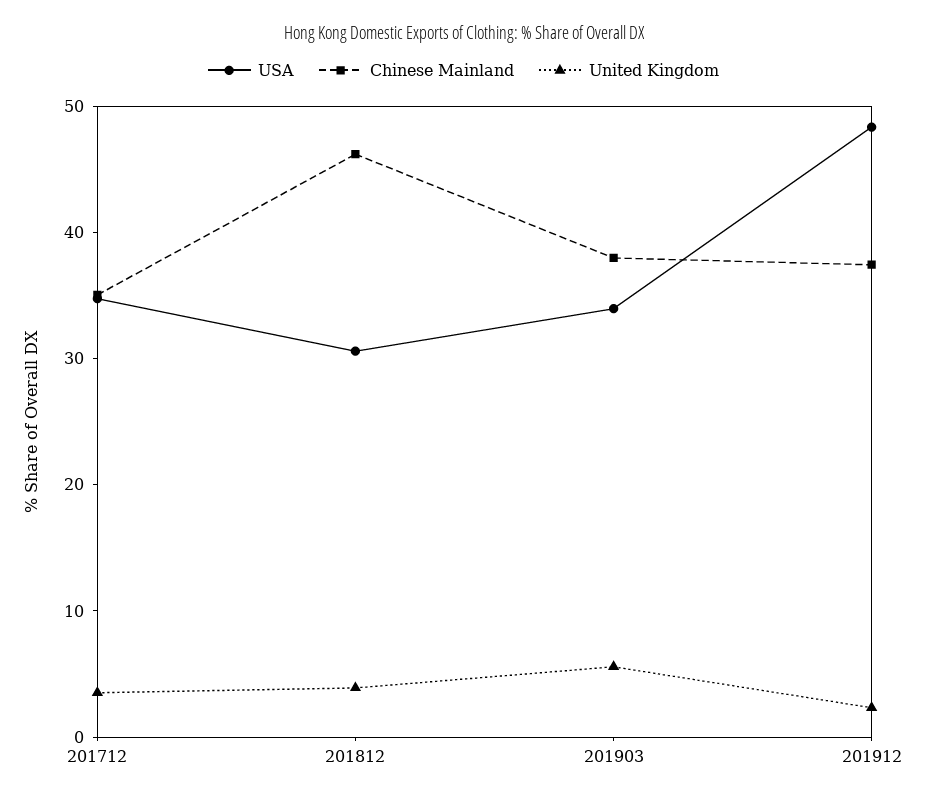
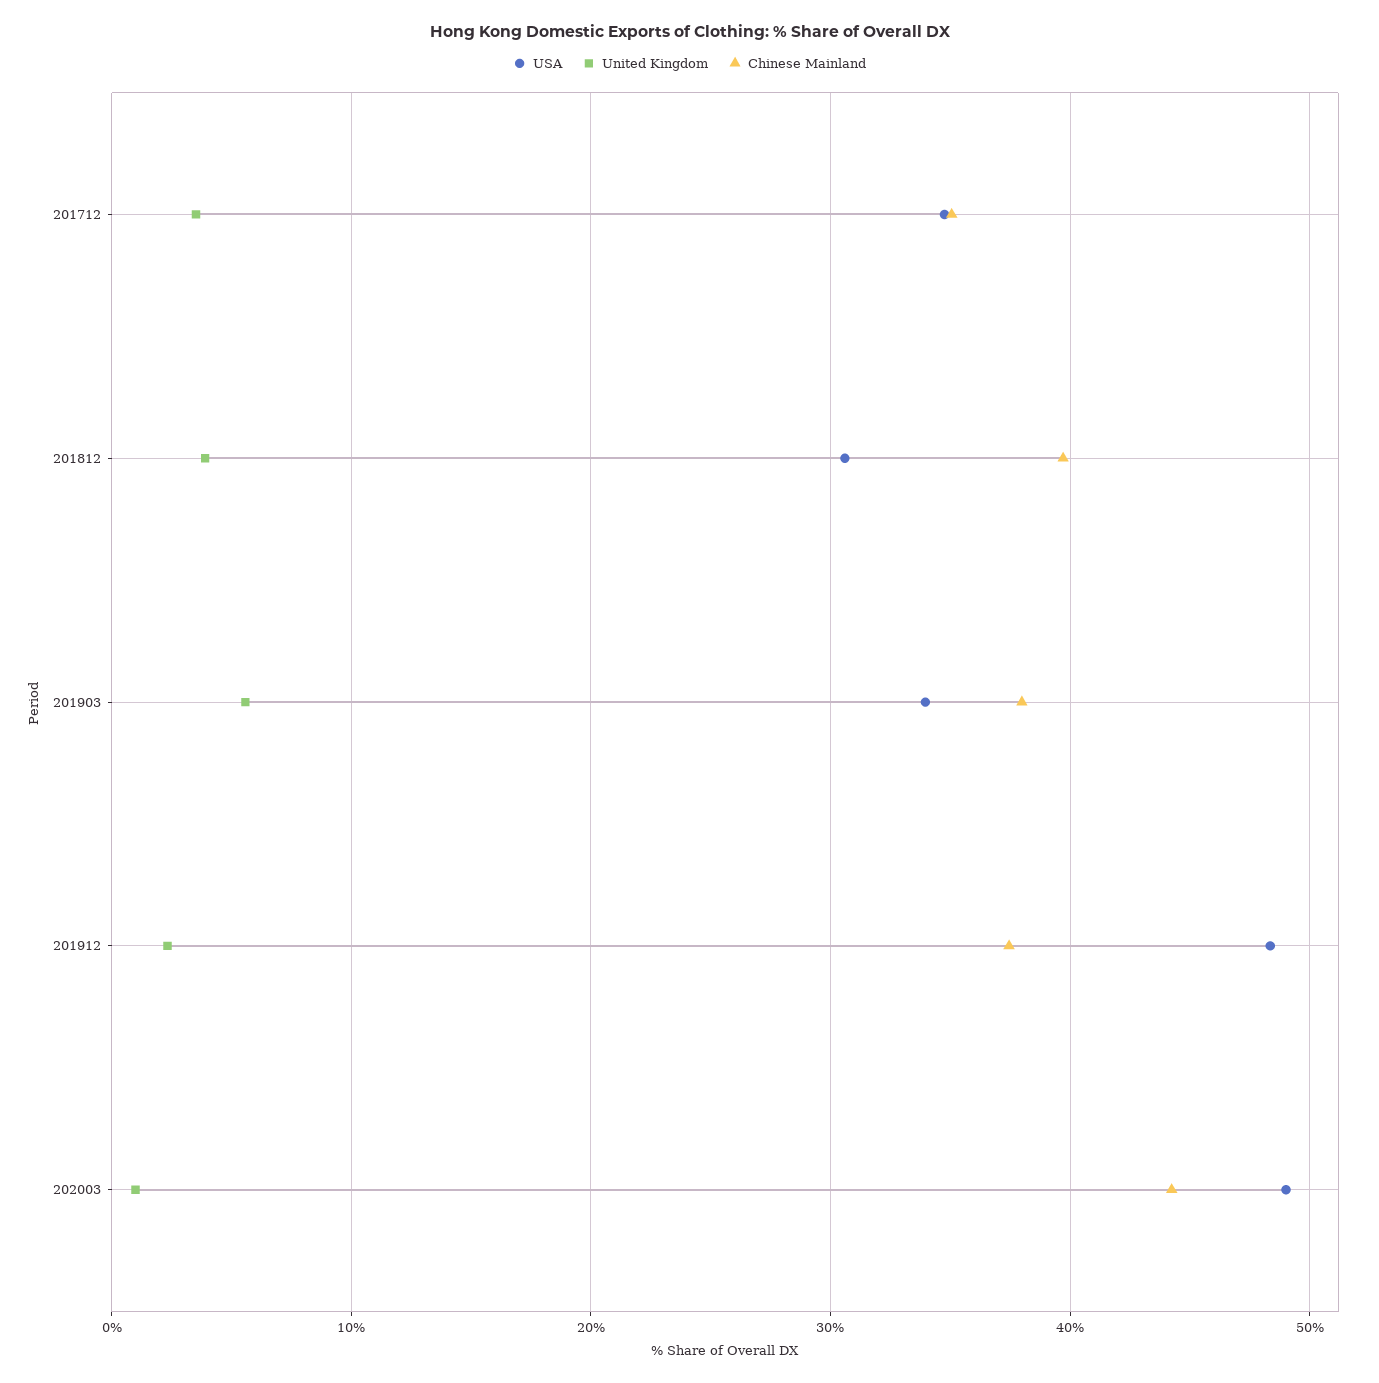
Chinese Mainland, 201812: 46 -> 40
USA, 202003: none -> 49
United Kingdom, 202003: none -> 1
Chinese Mainland, 202003: none -> 44

